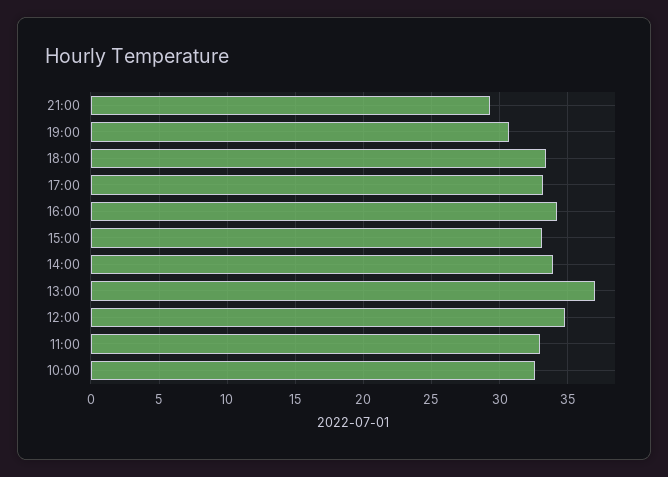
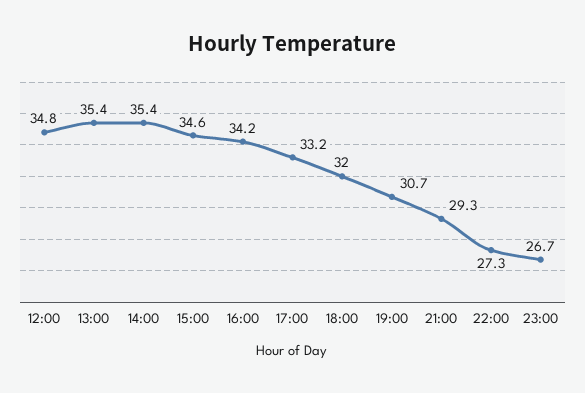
18:00: 33.5 -> 32
15:00: 33 -> 34.6
14:00: 34 -> 35.4
13:00: 37 -> 35.4
11:00: 33 -> none
10:00: 32.5 -> none
22:00: none -> 27.3
23:00: none -> 26.7

